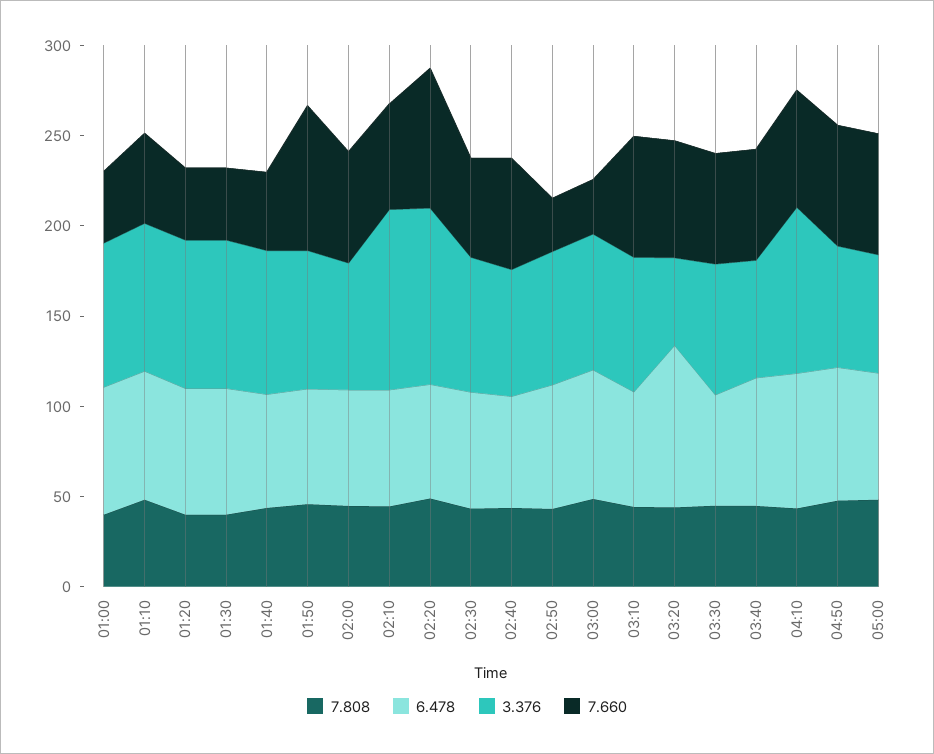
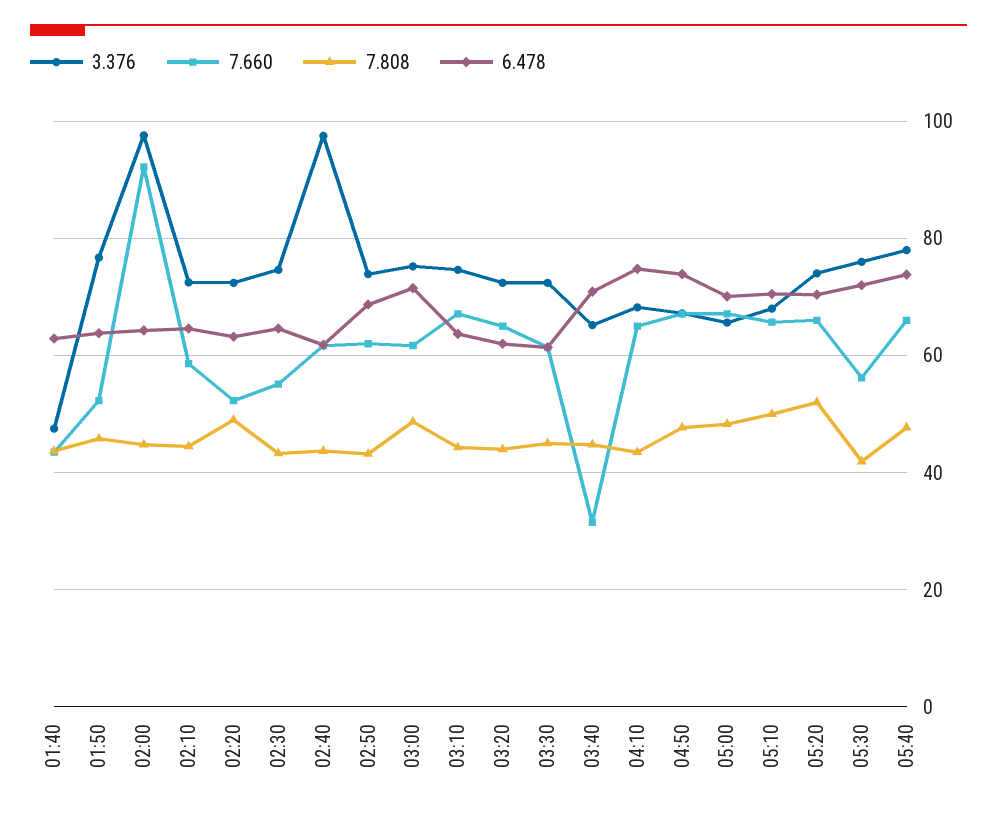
7.808, 01:00: 40 -> none
6.478, 01:00: 70 -> none
3.376, 01:00: 80 -> none
7.660, 01:00: 40 -> none
7.808, 01:10: 50 -> none
6.478, 01:10: 70 -> none
3.376, 01:10: 80 -> none
7.660, 01:10: 50 -> none
7.808, 01:20: 40 -> none
6.478, 01:20: 70 -> none
3.376, 01:20: 80 -> none
7.660, 01:20: 40 -> none
7.808, 01:30: 40 -> none
6.478, 01:30: 70 -> none
3.376, 01:30: 80 -> none
7.660, 01:30: 40 -> none
3.376, 01:40: 80 -> 48
7.660, 01:50: 80 -> 52
3.376, 02:00: 70 -> 98
7.660, 02:00: 60 -> 92
3.376, 02:10: 100 -> 72
3.376, 02:20: 100 -> 72
7.660, 02:20: 80 -> 52
3.376, 02:40: 70 -> 98
7.660, 02:50: 30 -> 62
7.660, 03:00: 30 -> 62
6.478, 03:20: 90 -> 62
3.376, 03:20: 50 -> 72
7.660, 03:40: 60 -> 32
3.376, 04:10: 90 -> 68
3.376, 05:10: none -> 68
7.660, 05:10: none -> 66
7.808, 05:10: none -> 50
6.478, 05:10: none -> 70
3.376, 05:20: none -> 74
7.660, 05:20: none -> 66
7.808, 05:20: none -> 52
6.478, 05:20: none -> 70
3.376, 05:30: none -> 76
7.660, 05:30: none -> 56
7.808, 05:30: none -> 42
6.478, 05:30: none -> 72
3.376, 05:40: none -> 78
7.660, 05:40: none -> 66
7.808, 05:40: none -> 48
6.478, 05:40: none -> 74

